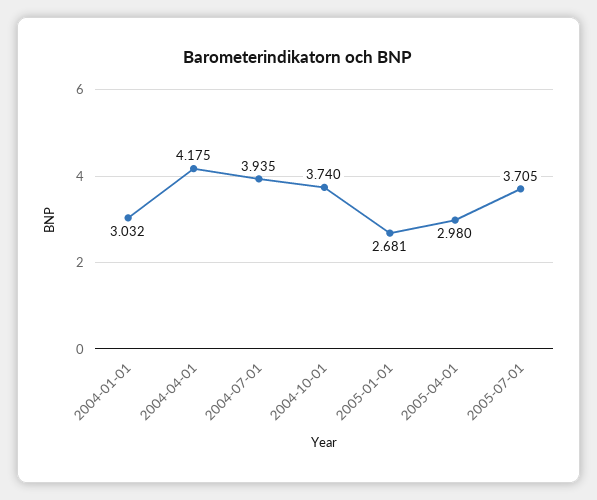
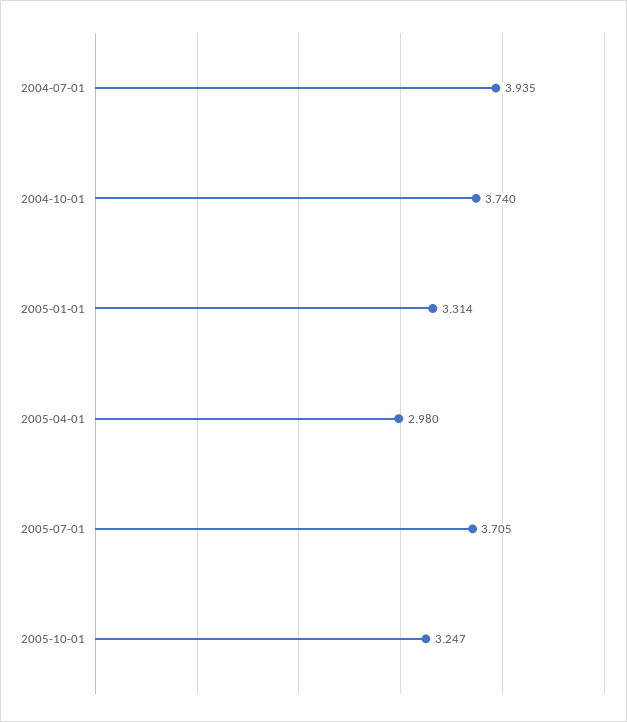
2004-01-01: 3.032 -> none
2004-04-01: 4.175 -> none
2005-01-01: 2.681 -> 3.314
2005-10-01: none -> 3.247

